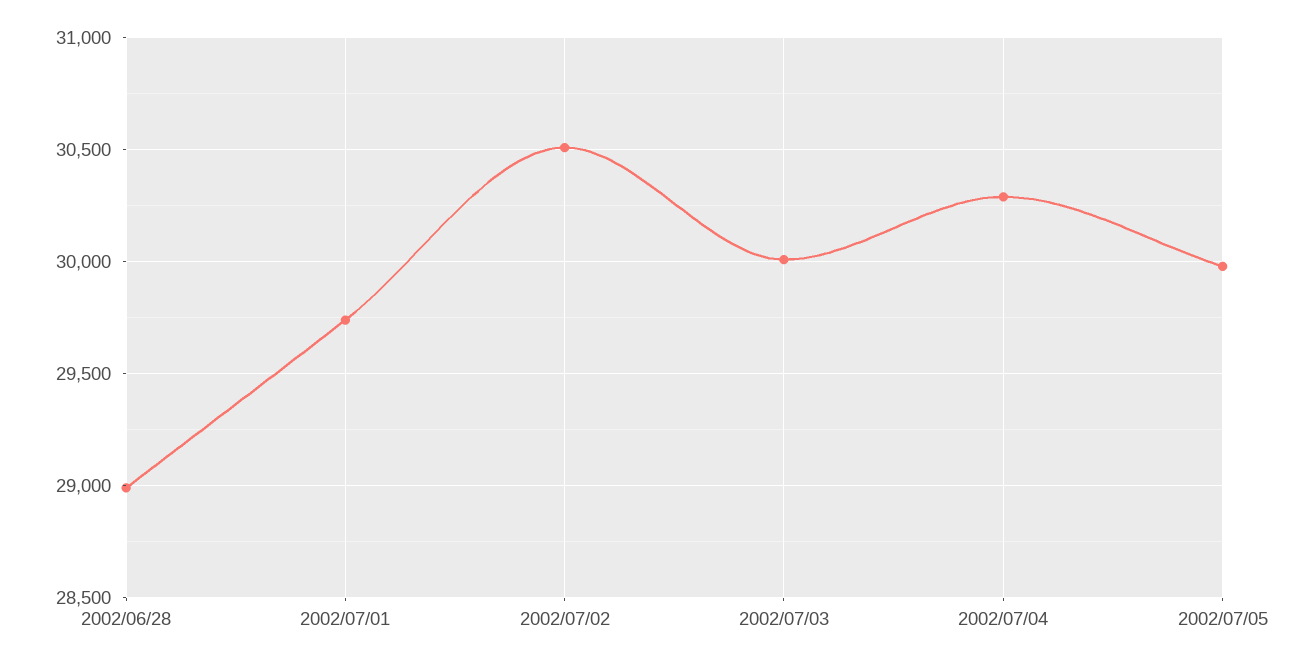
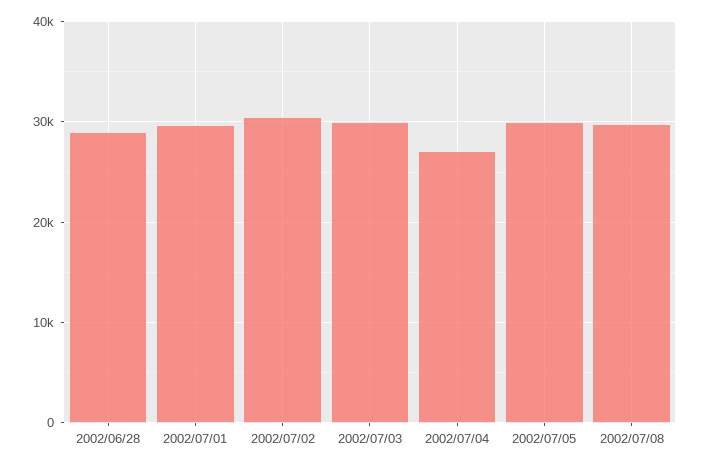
2002/07/04: 30300 -> 27000
2002/07/08: none -> 30000

